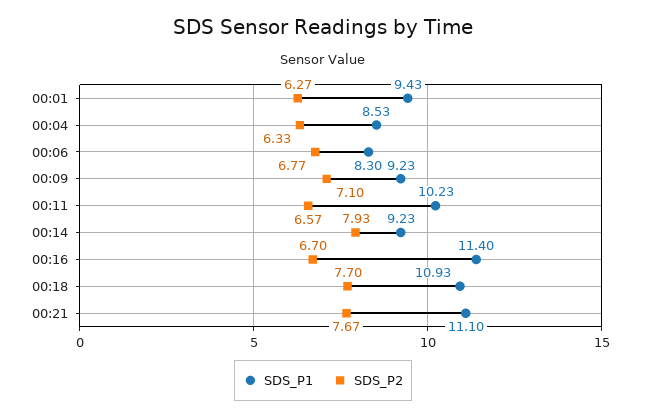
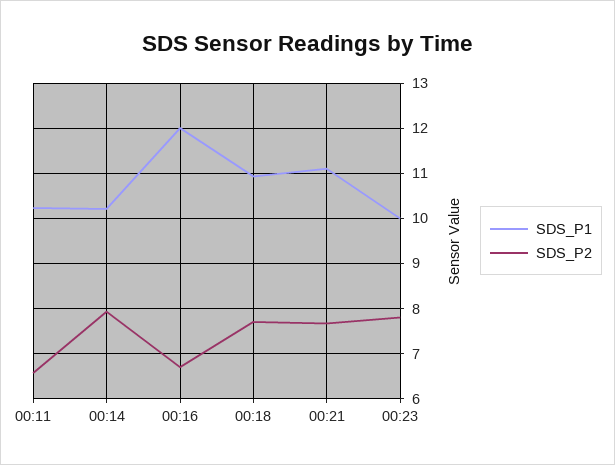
SDS_P1, 00:01: 9.43 -> none
SDS_P2, 00:01: 6.27 -> none
SDS_P1, 00:04: 8.53 -> none
SDS_P2, 00:04: 6.33 -> none
SDS_P1, 00:06: 8.3 -> none
SDS_P2, 00:06: 6.77 -> none
SDS_P1, 00:09: 9.23 -> none
SDS_P2, 00:09: 7.1 -> none
SDS_P1, 00:14: 9.23 -> 10.2
SDS_P1, 00:16: 11.4 -> 12
SDS_P1, 00:23: none -> 10
SDS_P2, 00:23: none -> 7.8

